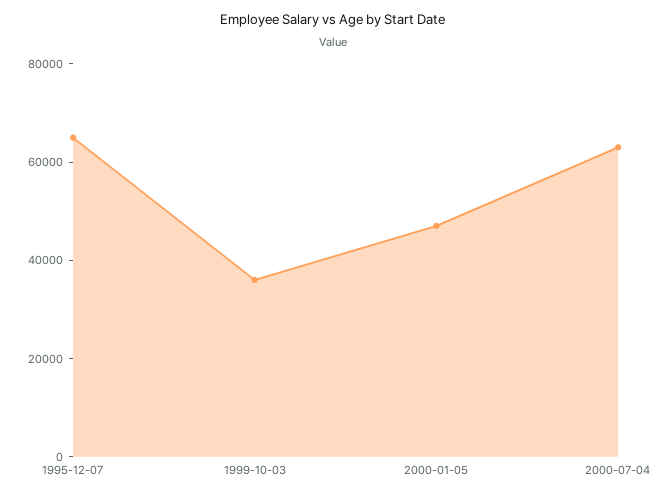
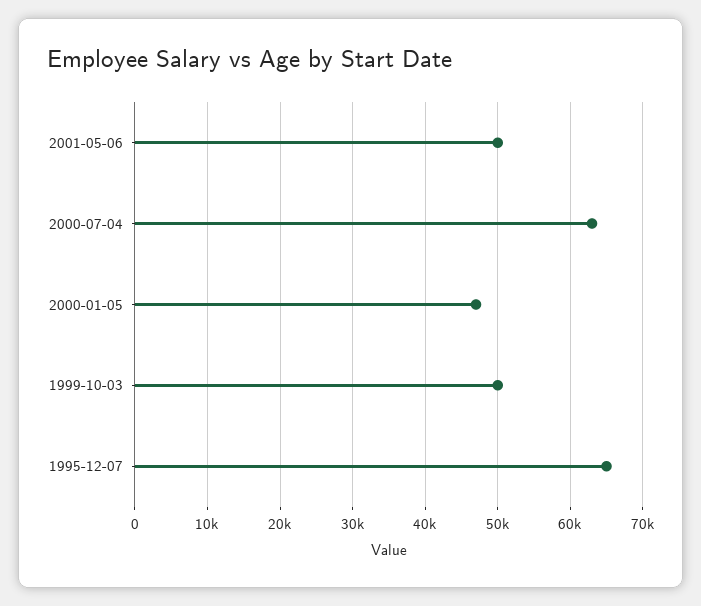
1999-10-03: 35000 -> 50000
2001-05-06: none -> 50000

